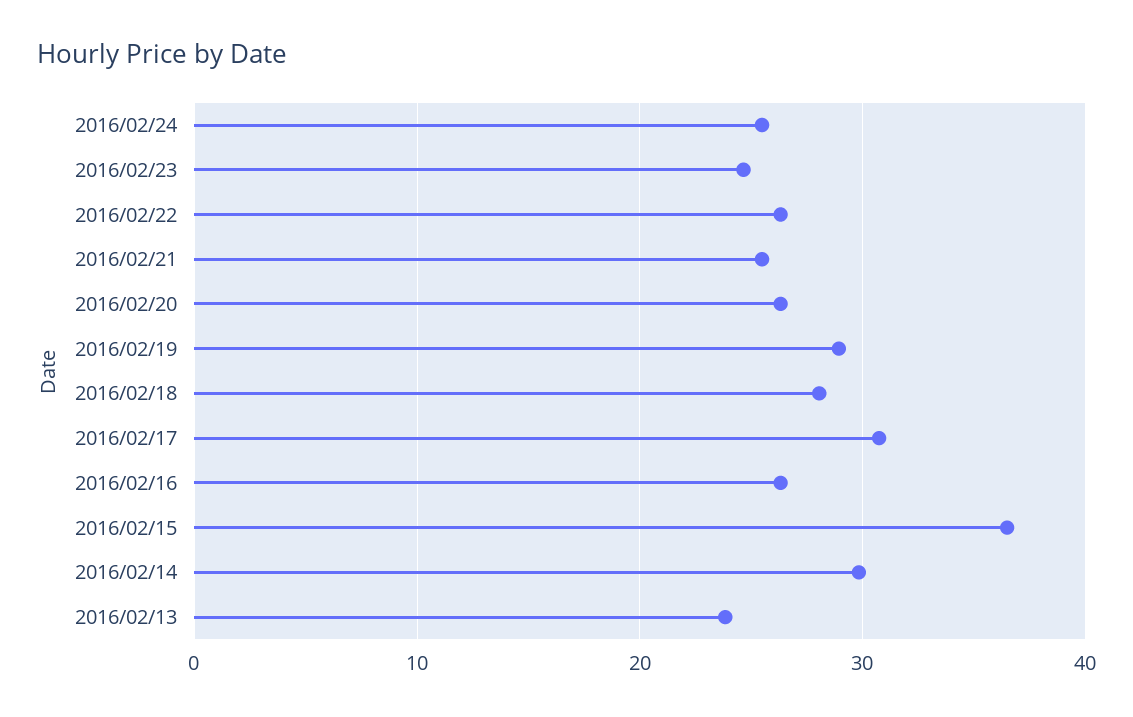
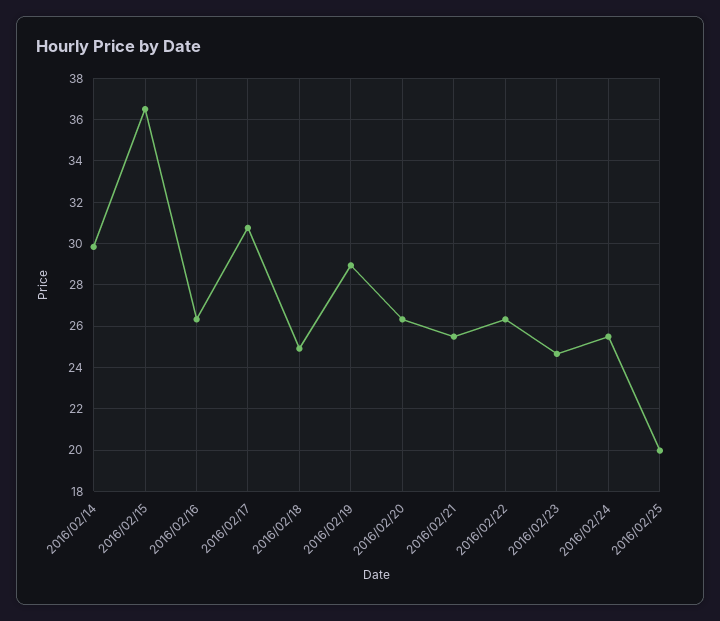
2016/02/18: 28 -> 25
2016/02/13: 24 -> none
2016/02/25: none -> 20

